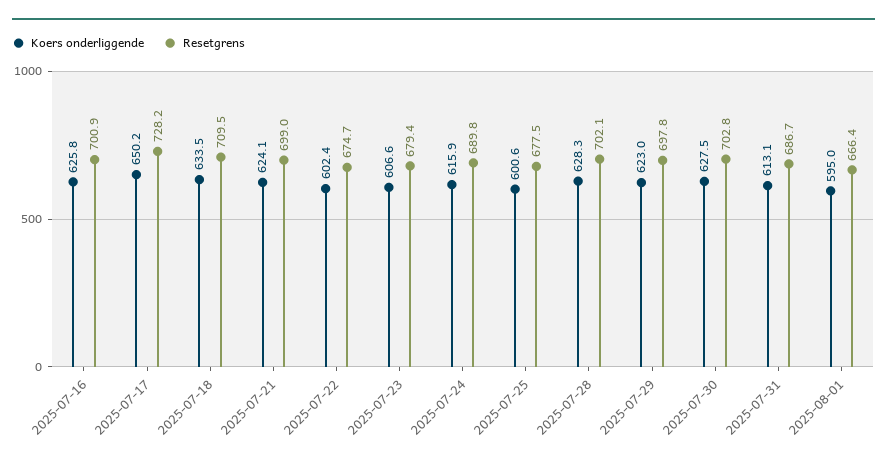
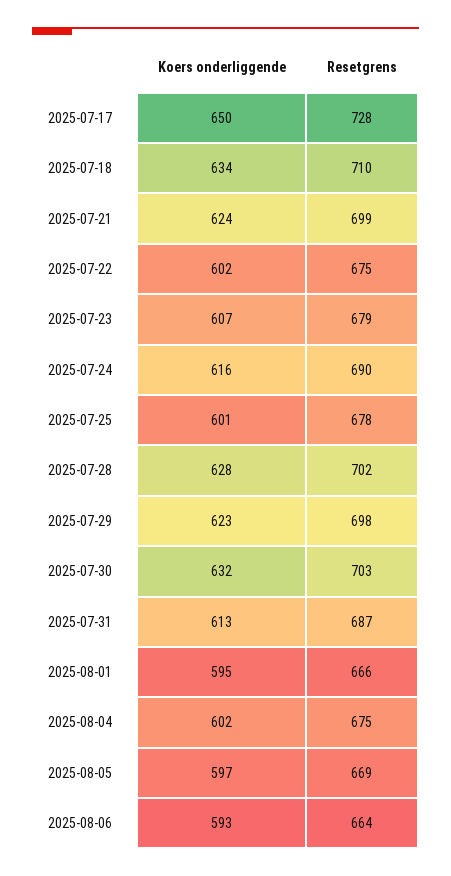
Koers onderliggende, 2025-07-16: 625.8 -> none
Resetgrens, 2025-07-16: 700.9 -> none
Koers onderliggende, 2025-07-30: 627.5 -> 632
Koers onderliggende, 2025-08-04: none -> 602
Resetgrens, 2025-08-04: none -> 675
Koers onderliggende, 2025-08-05: none -> 597
Resetgrens, 2025-08-05: none -> 669
Koers onderliggende, 2025-08-06: none -> 593
Resetgrens, 2025-08-06: none -> 664

